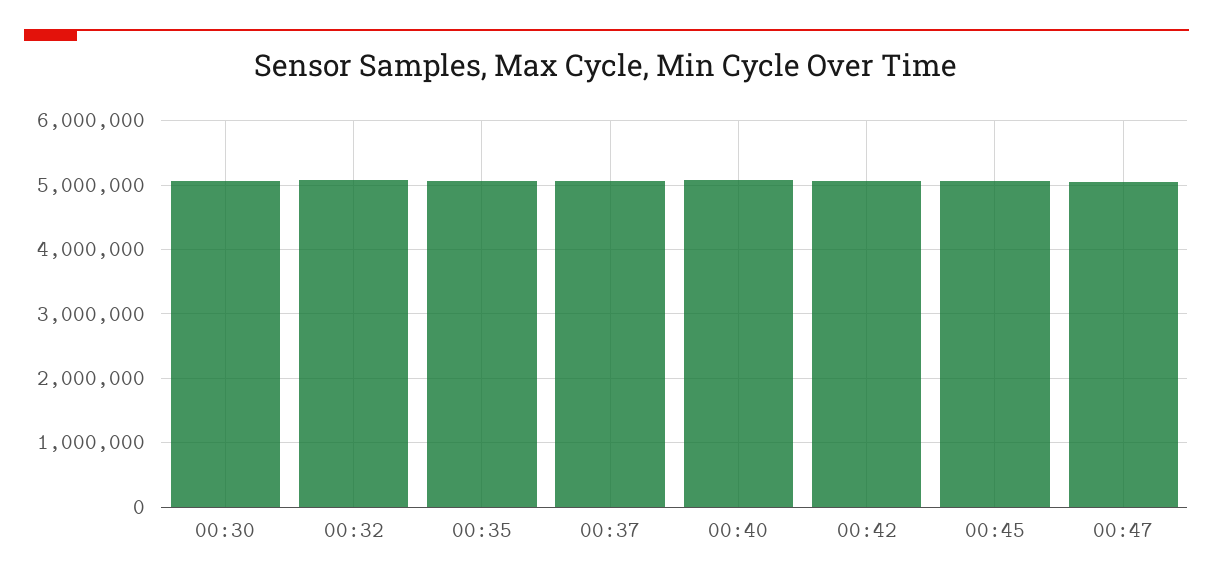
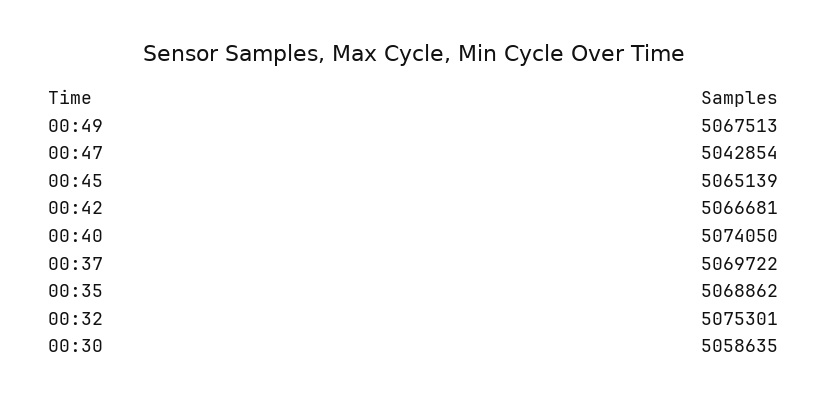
00:49: none -> 5067513

